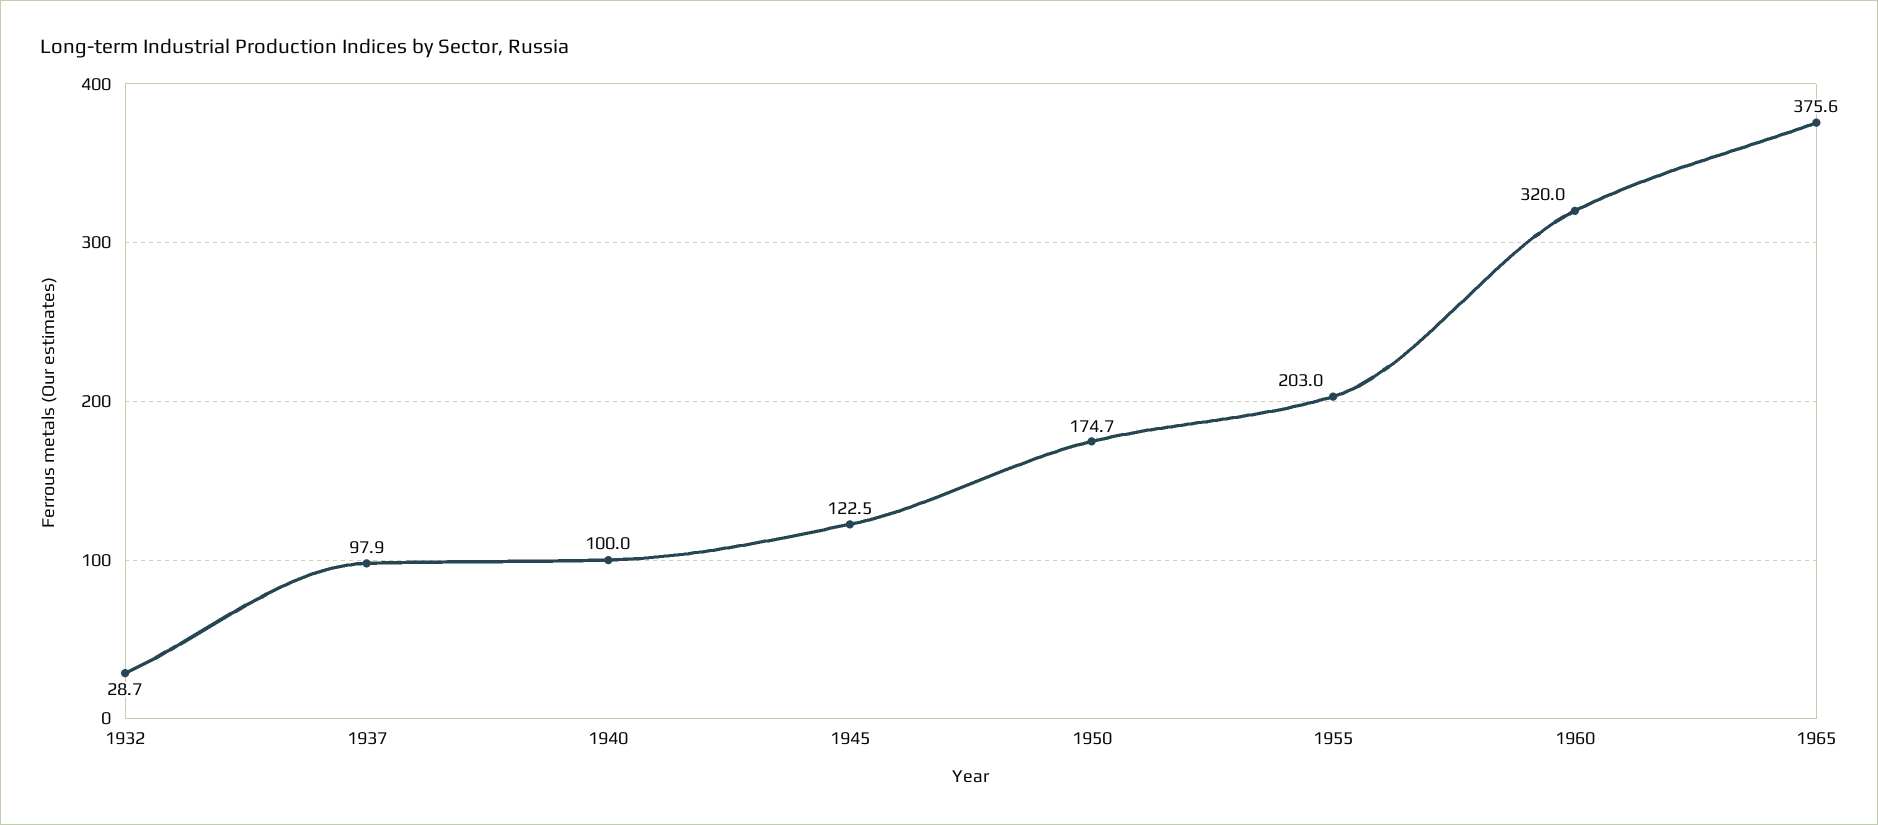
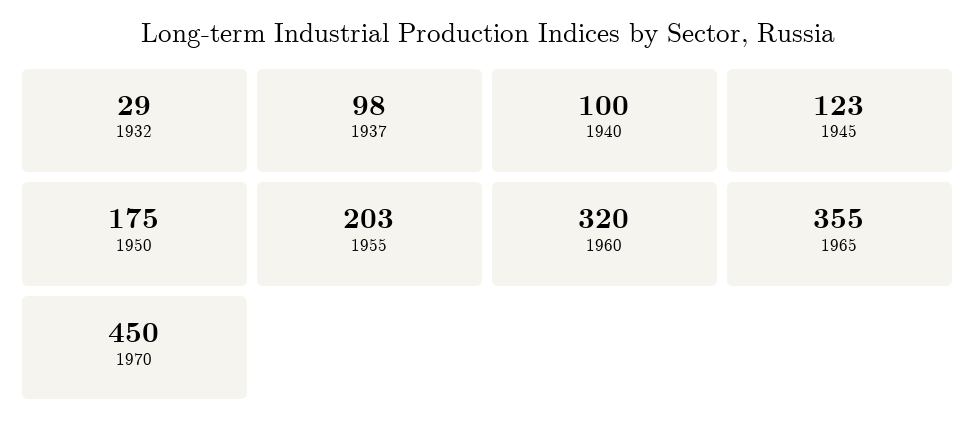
1965: 375.6 -> 355
1970: none -> 450

